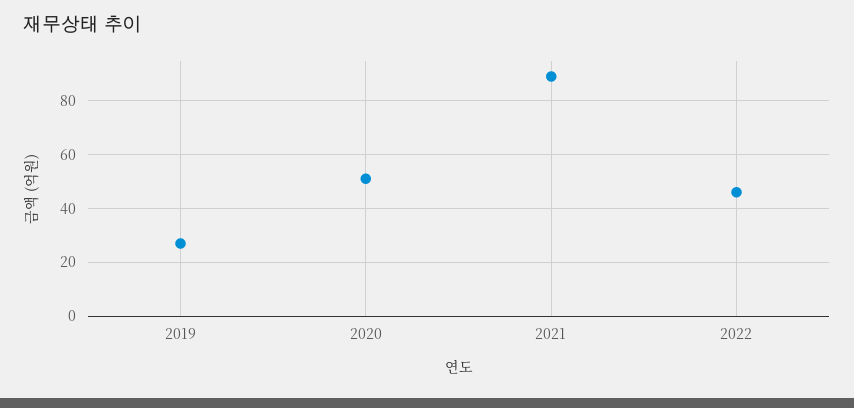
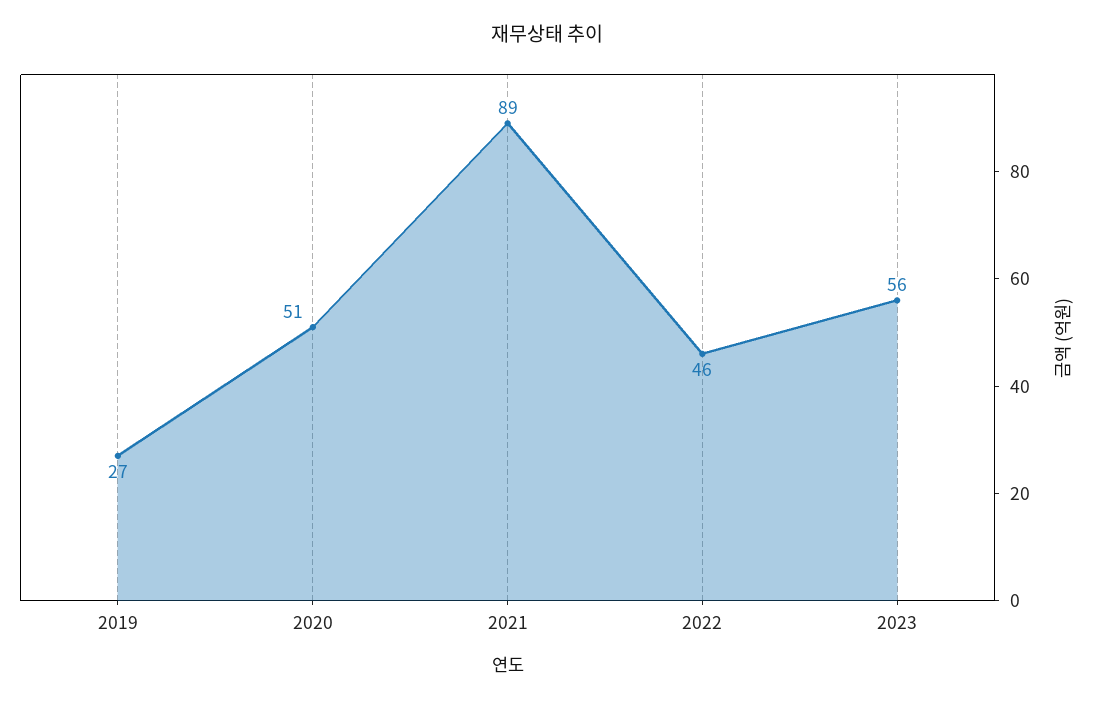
2023: none -> 56

